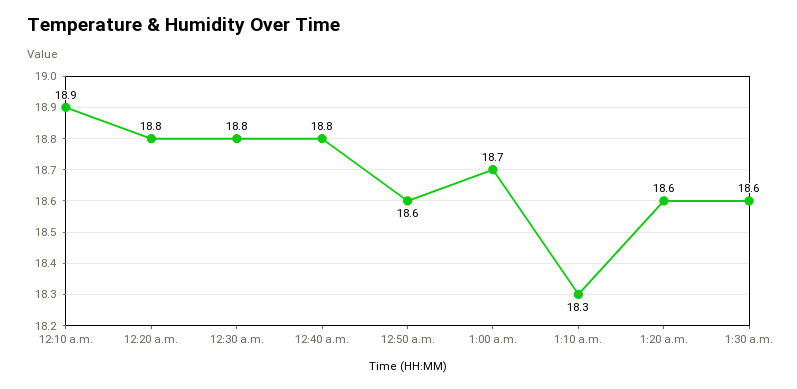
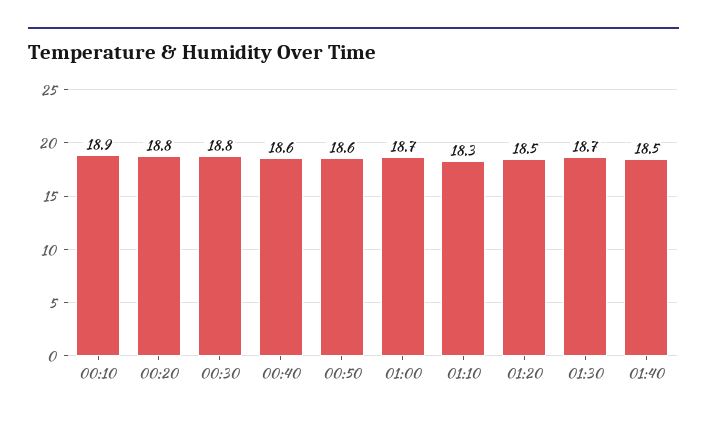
12:40 a.m.: 18.8 -> 18.6
1:20 a.m.: 18.6 -> 18.5
1:30 a.m.: 18.6 -> 18.7
01:40: none -> 18.5

